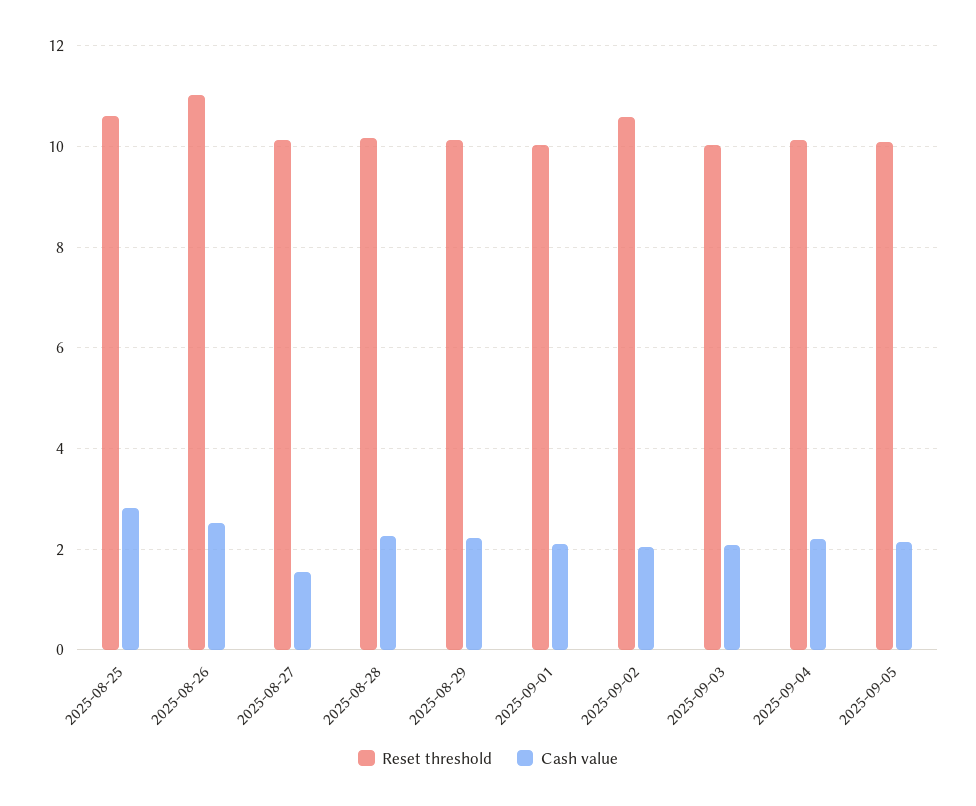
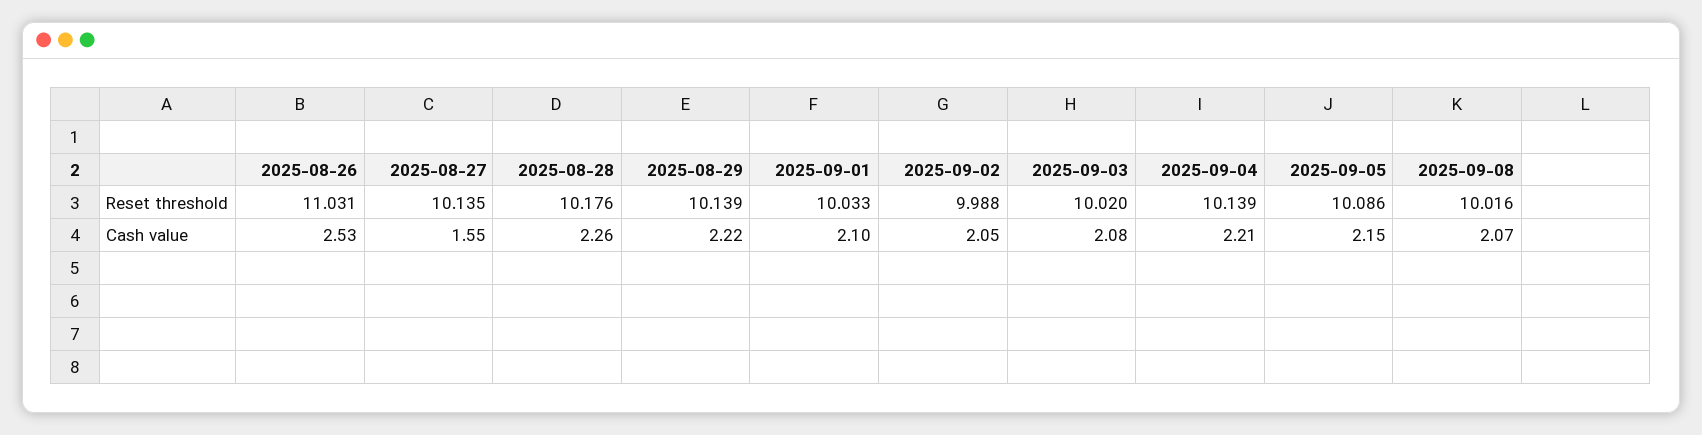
Reset threshold, 2025-08-25: 10.6 -> none
Cash value, 2025-08-25: 2.8 -> none
Reset threshold, 2025-09-02: 10.6 -> 9.988
Reset threshold, 2025-09-08: none -> 10.016
Cash value, 2025-09-08: none -> 2.07

